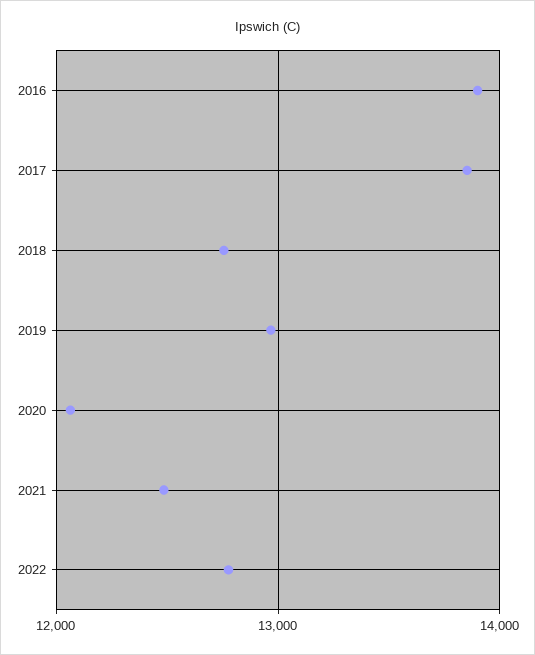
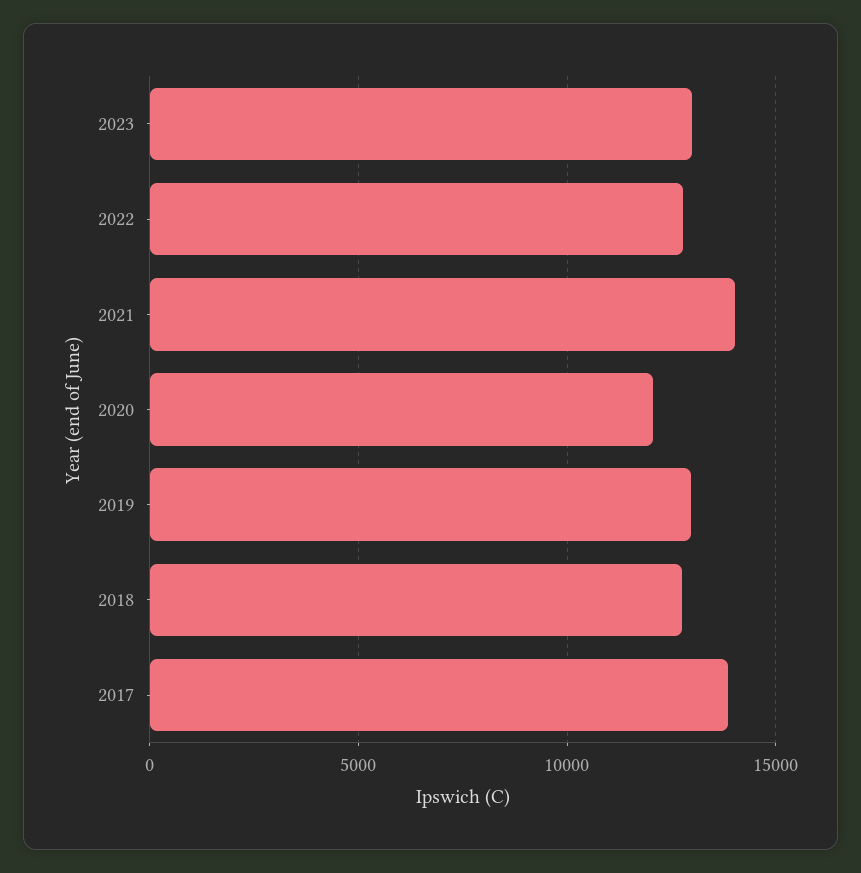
2016: 13900 -> none
2021: 12500 -> 14000
2023: none -> 13000

